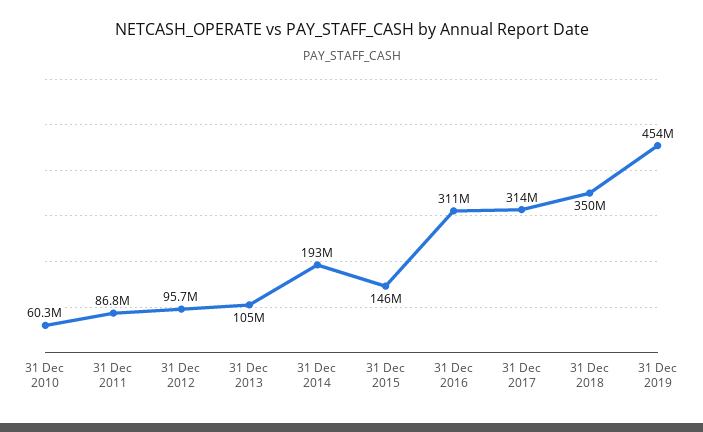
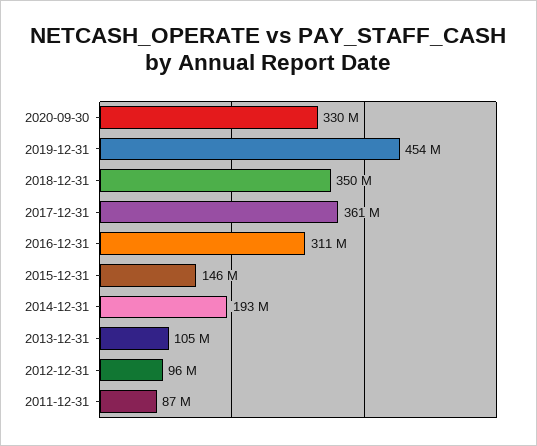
31 Dec 2010: 60300000 -> none
31 Dec 2017: 314000000 -> 361000000
2020-09-30: none -> 330000000

